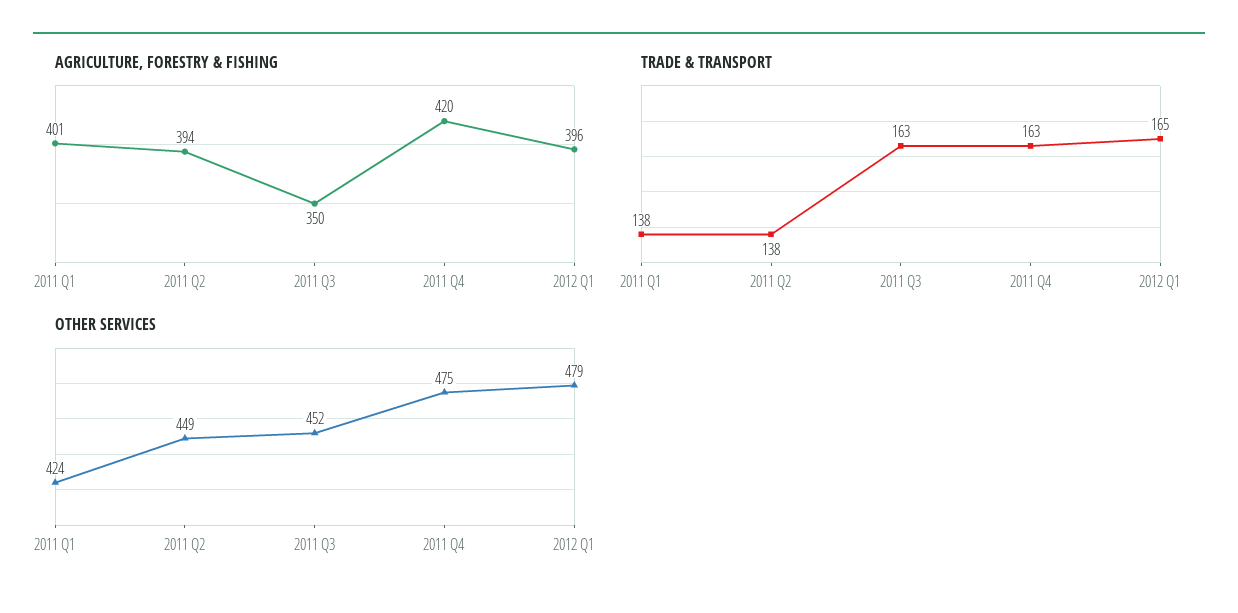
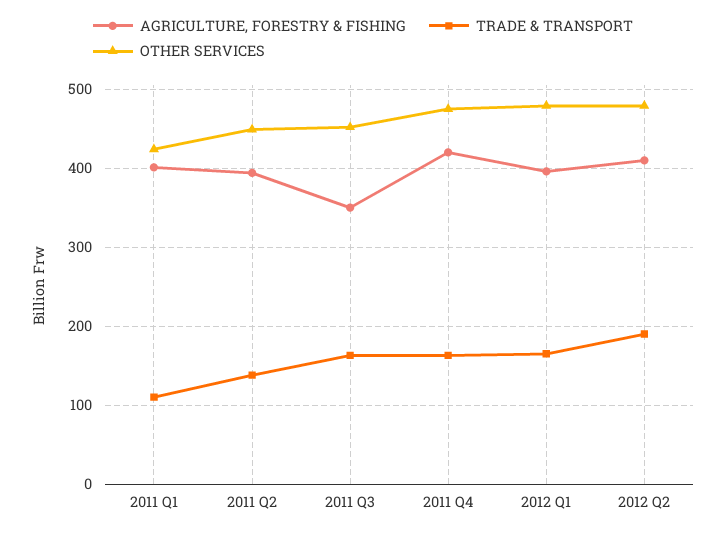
TRADE & TRANSPORT, 2011 Q1: 138 -> 110
AGRICULTURE, FORESTRY & FISHING, 2012 Q2: none -> 410
TRADE & TRANSPORT, 2012 Q2: none -> 190
OTHER SERVICES, 2012 Q2: none -> 480

